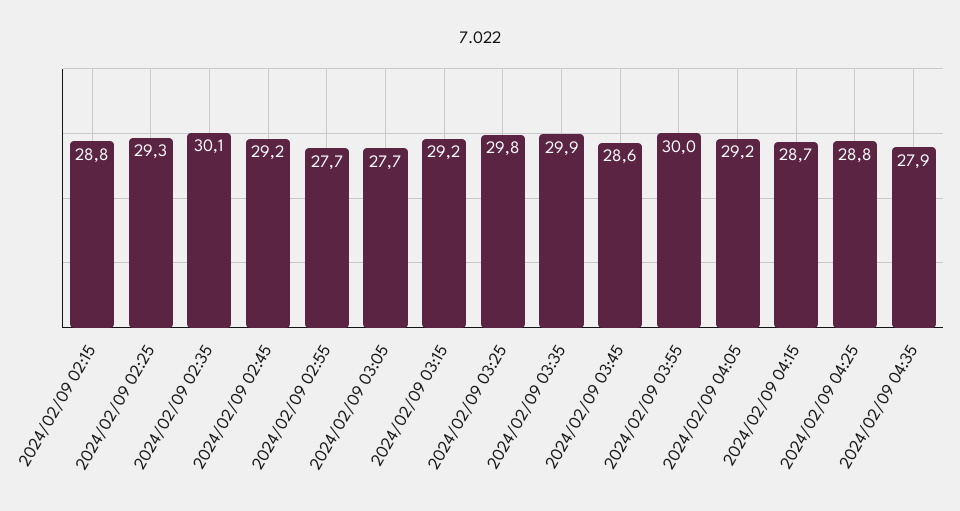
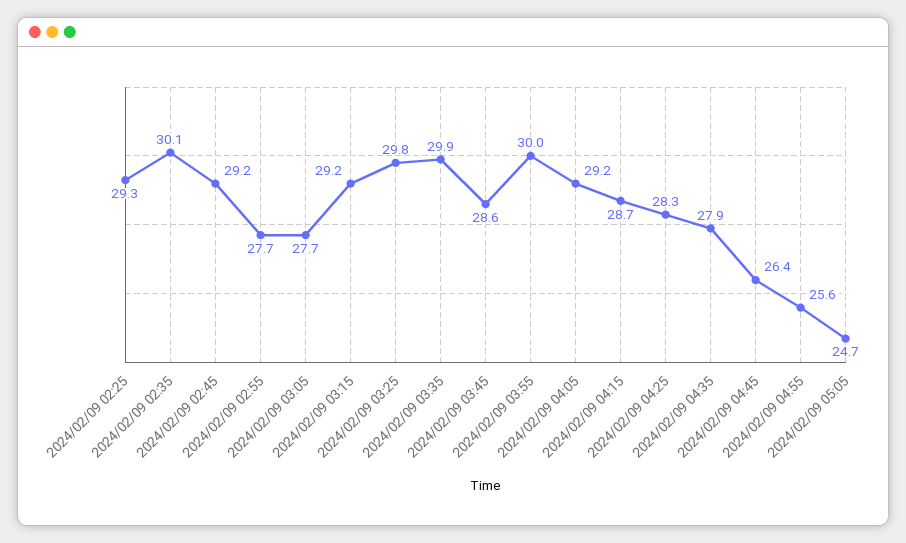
2024/02/09 02:15: 28.8 -> none
2024/02/09 04:25: 28.8 -> 28.3
2024/02/09 04:45: none -> 26.4
2024/02/09 04:55: none -> 25.6
2024/02/09 05:05: none -> 24.7

